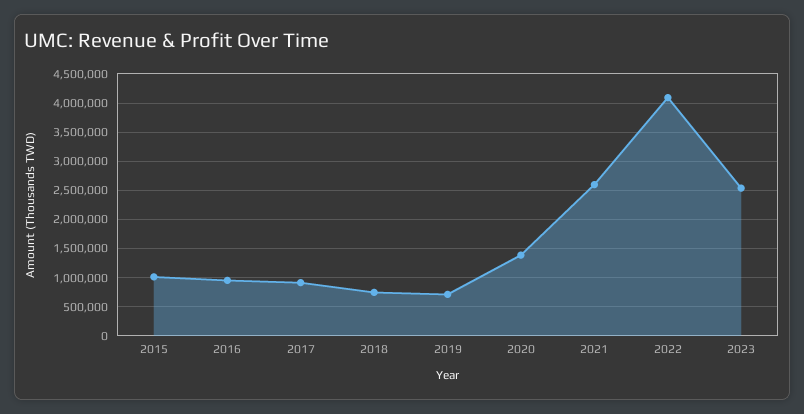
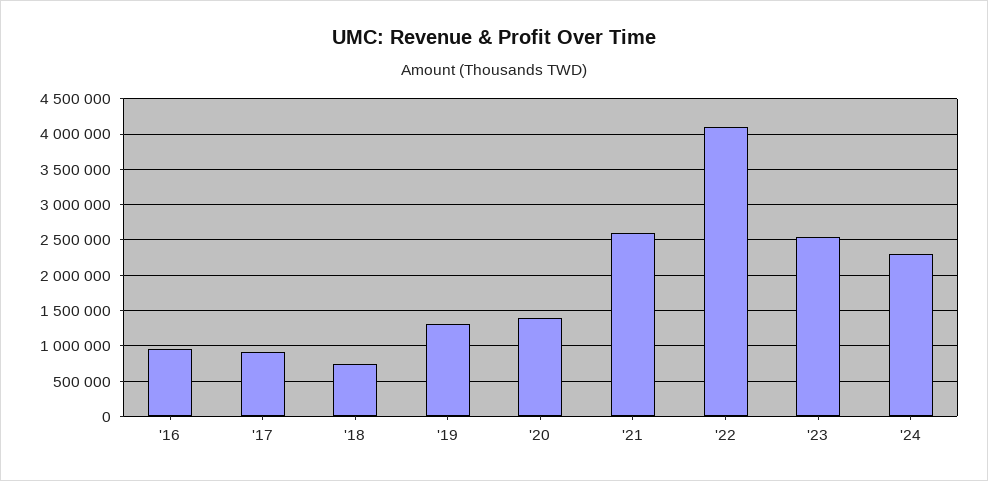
2015: 1000000 -> none
2019: 750000 -> 1300000
'24: none -> 2300000

